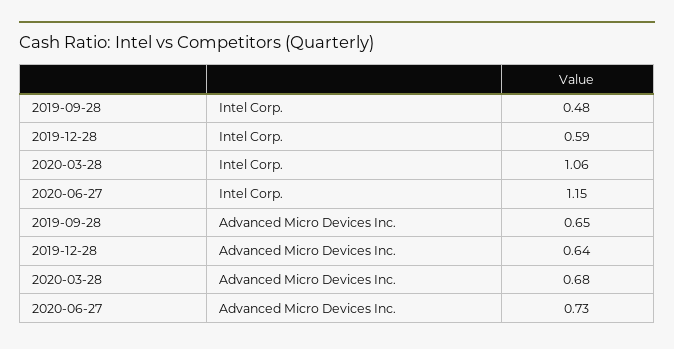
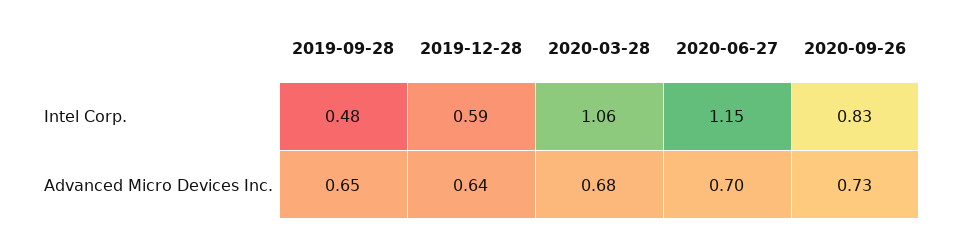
2020-06-27, Advanced Micro Devices Inc.: 0.73 -> 0.7
2020-09-26, Intel Corp.: none -> 0.83
2020-09-26, Advanced Micro Devices Inc.: none -> 0.73

